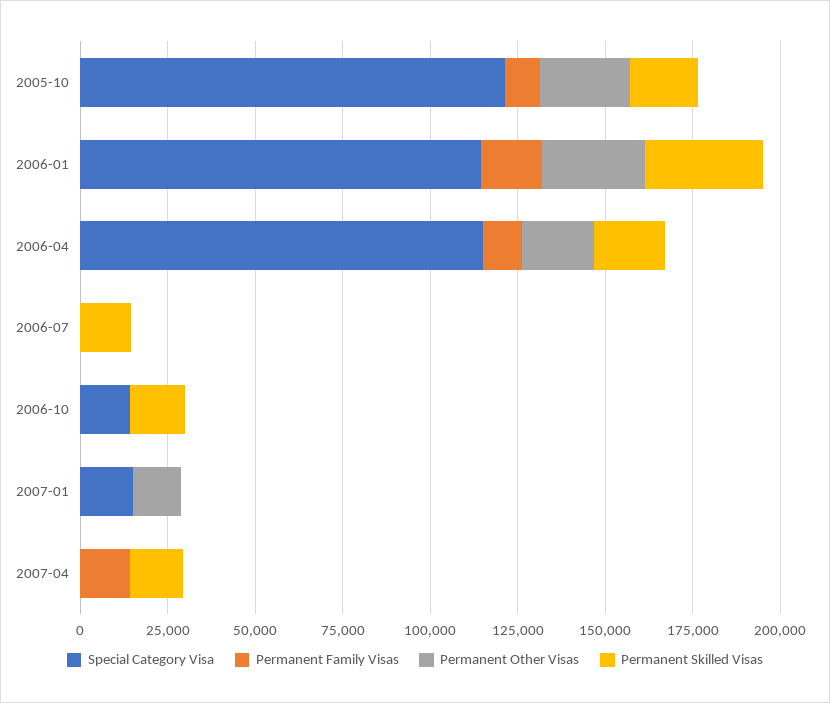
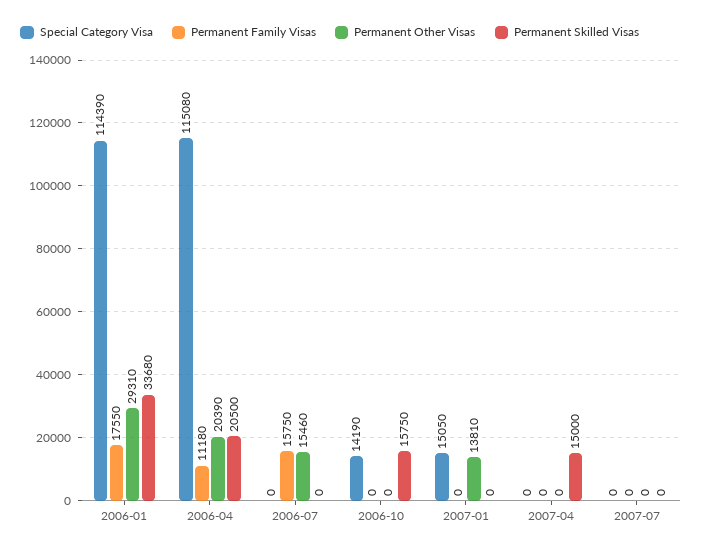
Special Category Visa, 2005-10: 120000 -> none
Permanent Family Visas, 2005-10: 10000 -> none
Permanent Other Visas, 2005-10: 25000 -> none
Permanent Skilled Visas, 2005-10: 20000 -> none
Permanent Family Visas, 2006-07: 0 -> 15750
Permanent Other Visas, 2006-07: 0 -> 15460
Permanent Skilled Visas, 2006-07: 15000 -> 0
Permanent Family Visas, 2007-04: 15000 -> 0
Special Category Visa, 2007-07: none -> 0
Permanent Family Visas, 2007-07: none -> 0
Permanent Other Visas, 2007-07: none -> 0
Permanent Skilled Visas, 2007-07: none -> 0

